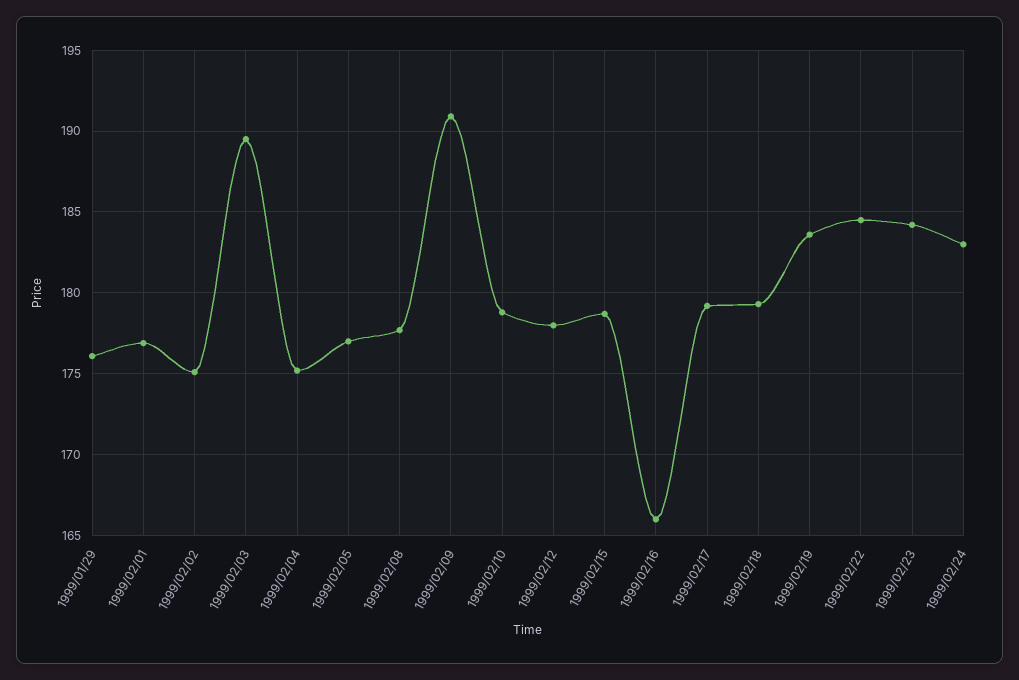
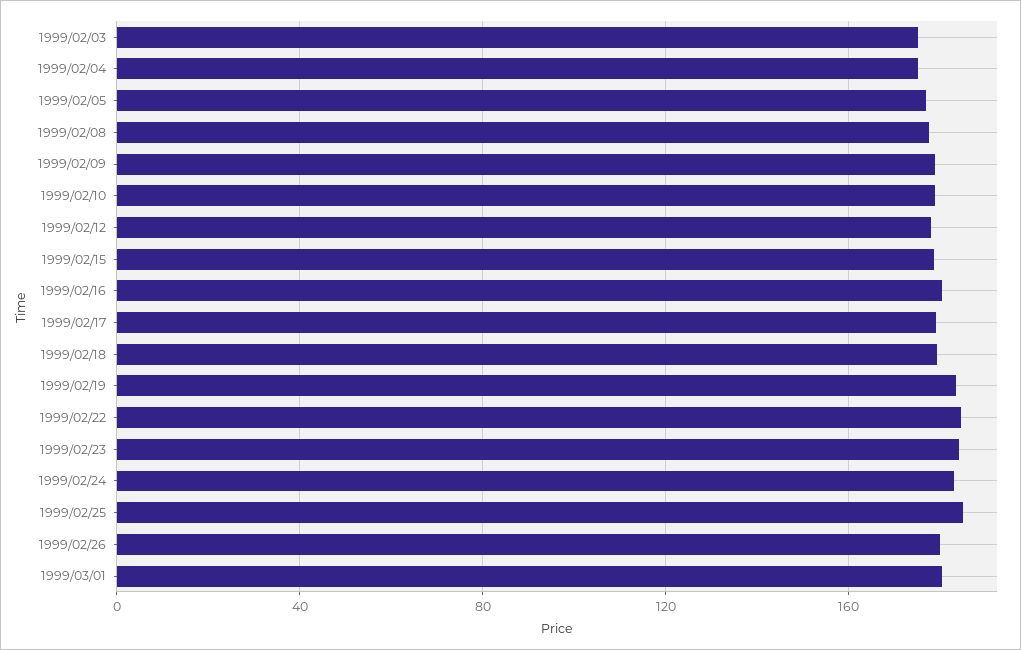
1999/01/29: 176 -> none
1999/02/01: 177 -> none
1999/02/02: 175 -> none
1999/02/03: 189.5 -> 175
1999/02/09: 191 -> 180
1999/02/16: 166 -> 180
1999/02/25: none -> 185
1999/02/26: none -> 180
1999/03/01: none -> 180

